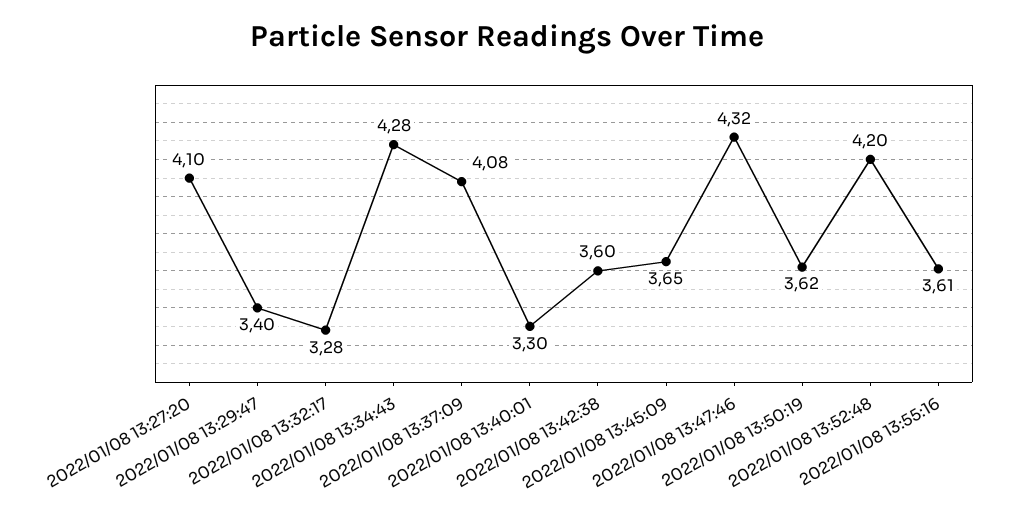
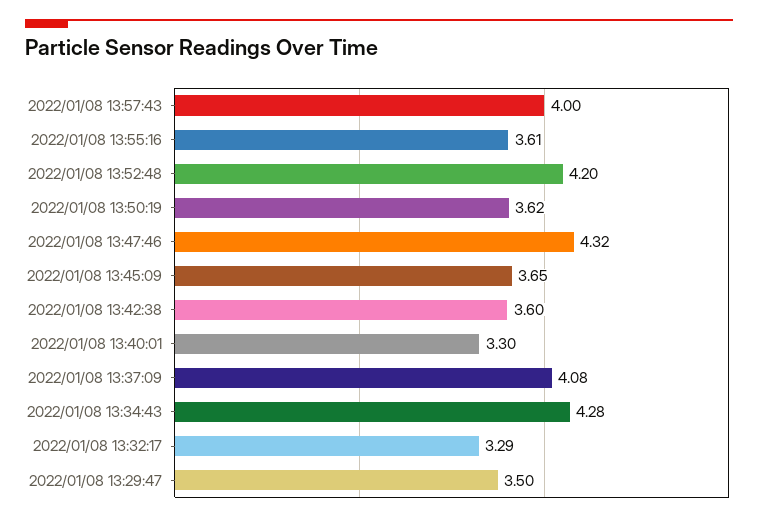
2022/01/08 13:27:20: 4.1 -> none
2022/01/08 13:29:47: 3.4 -> 3.5
2022/01/08 13:32:17: 3.28 -> 3.29
2022/01/08 13:57:43: none -> 4

